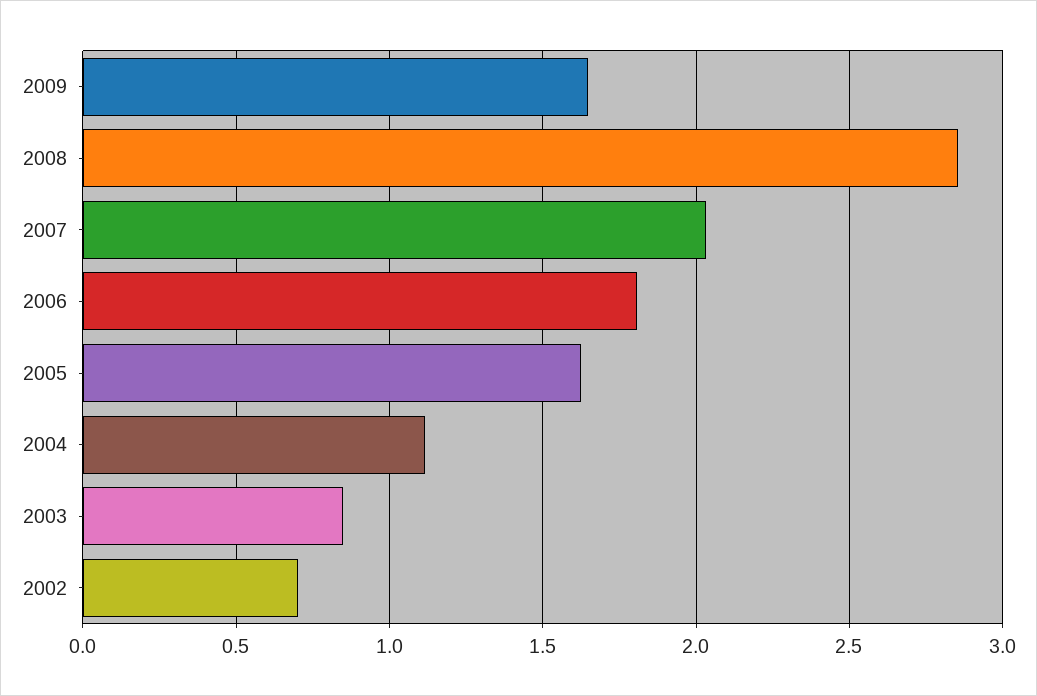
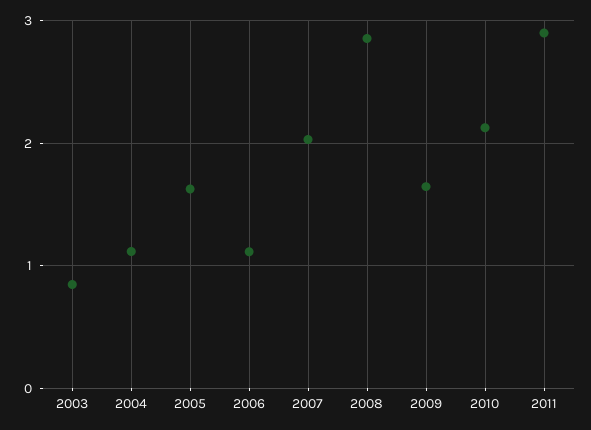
2006: 1.8 -> 1.1
2002: 0.7 -> none
2010: none -> 2.1
2011: none -> 2.9

